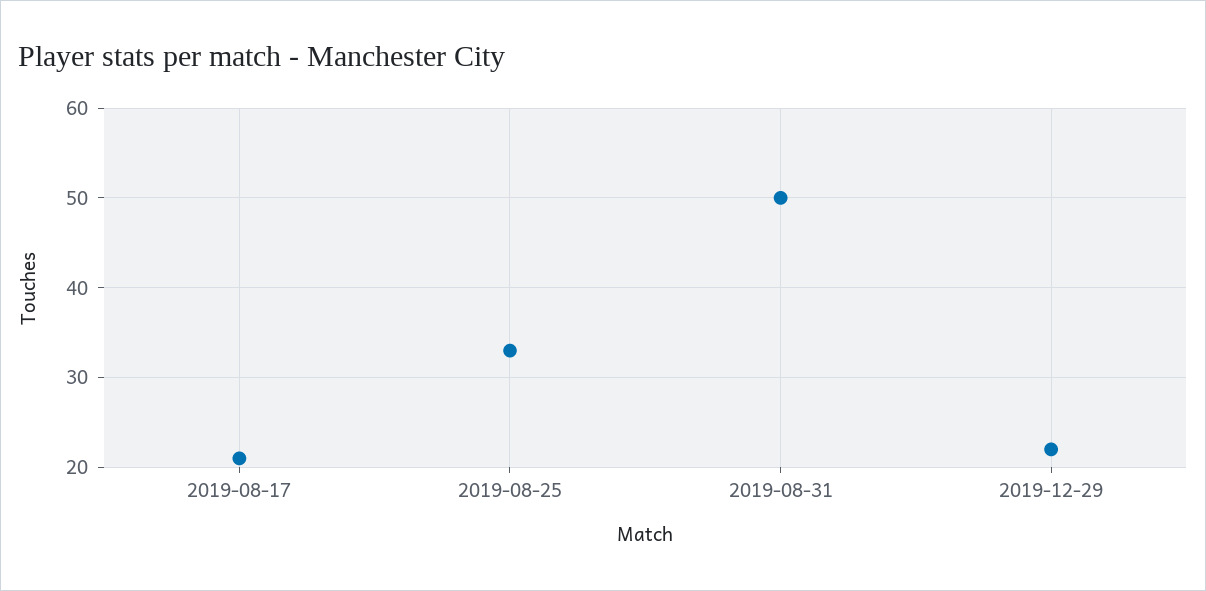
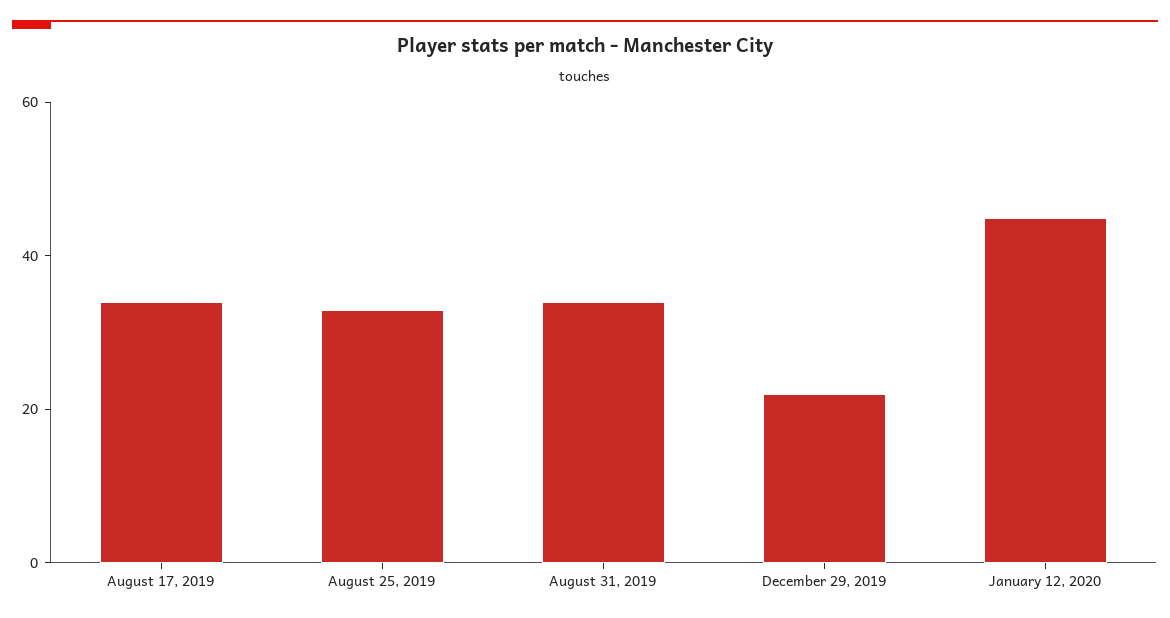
2019-08-17: 21 -> 35
2019-08-31: 50 -> 35
January 12, 2020: none -> 45

